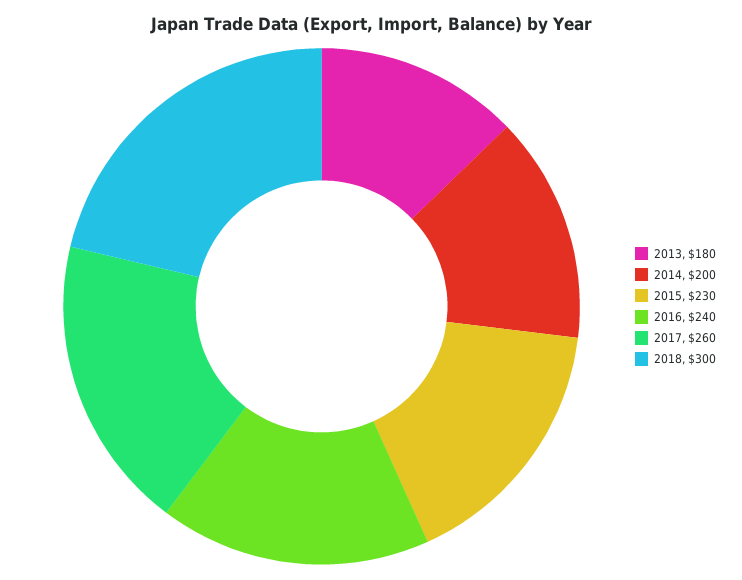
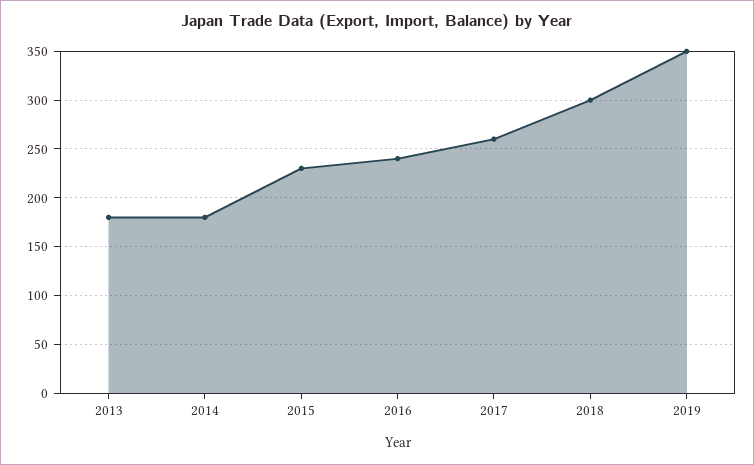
2014: 200 -> 180
2019: none -> 350

